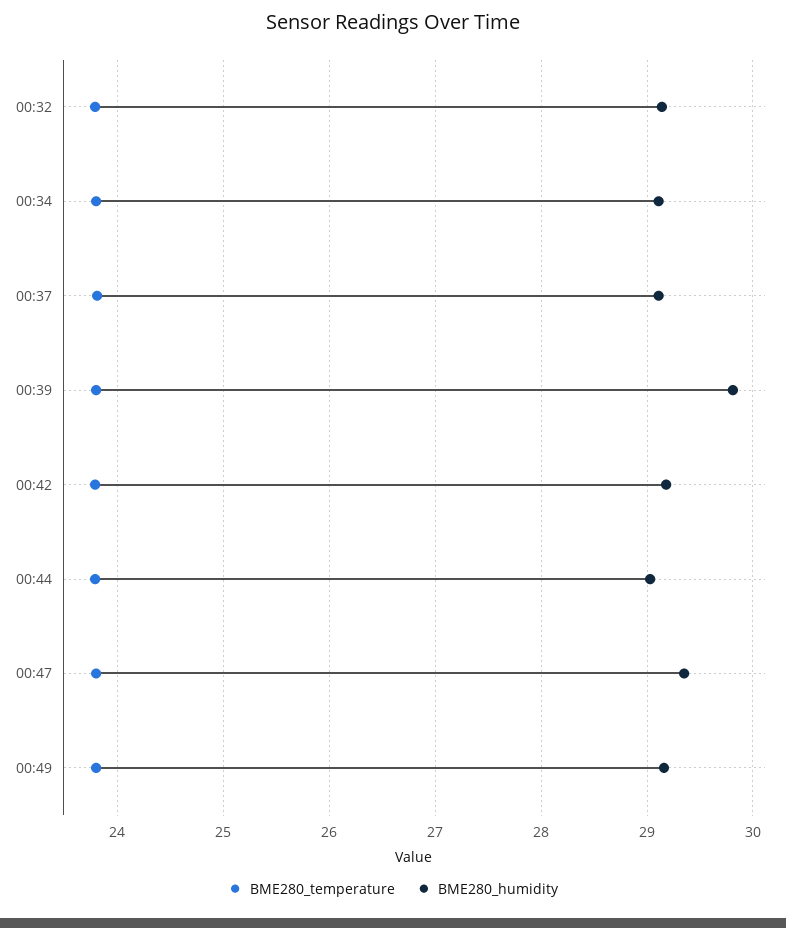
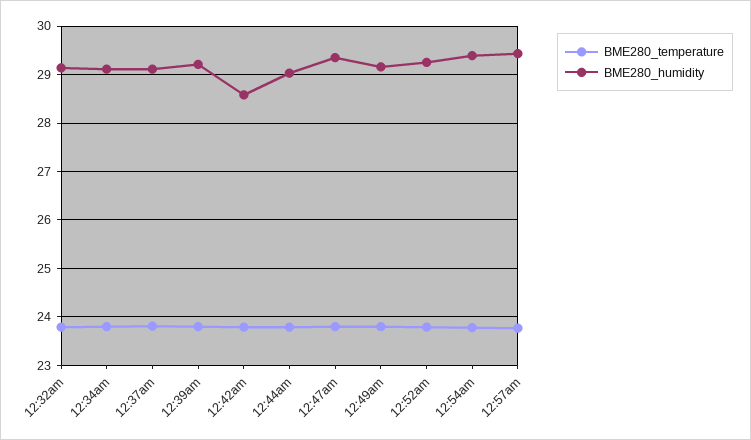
BME280_humidity, 00:39: 29.8 -> 29.2
BME280_humidity, 00:42: 29.2 -> 28.6
BME280_temperature, 12:52am: none -> 23.8
BME280_humidity, 12:52am: none -> 29.2
BME280_temperature, 12:54am: none -> 23.8
BME280_humidity, 12:54am: none -> 29.4
BME280_temperature, 12:57am: none -> 23.8
BME280_humidity, 12:57am: none -> 29.4

